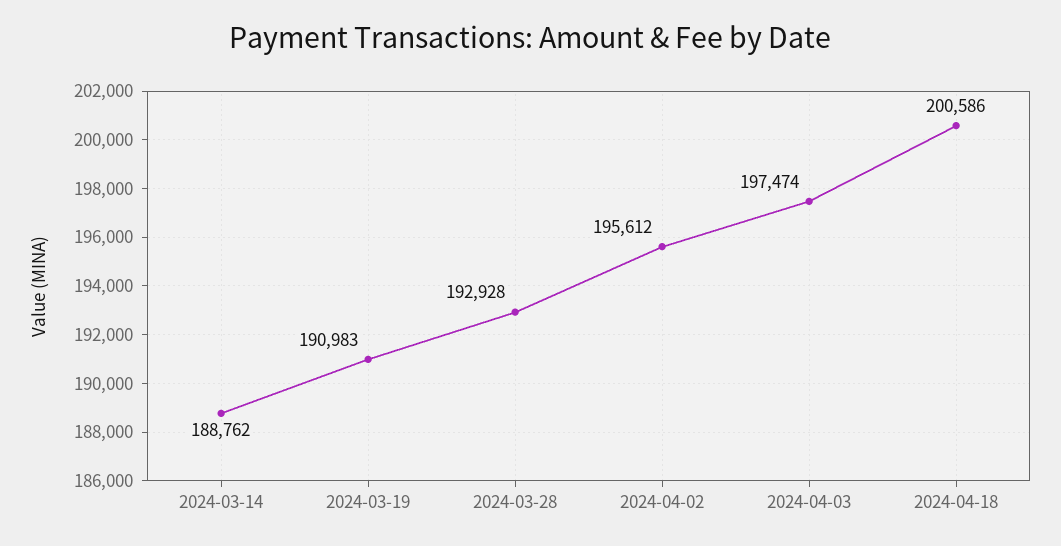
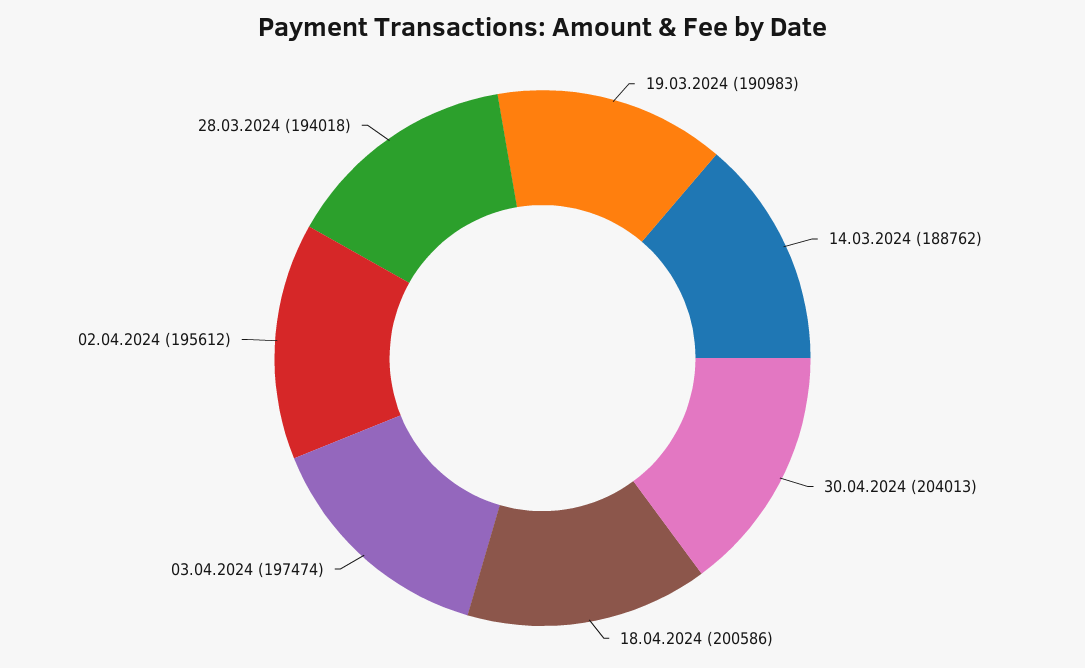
2024-03-28: 192928 -> 194018
30.04.2024: none -> 204013

